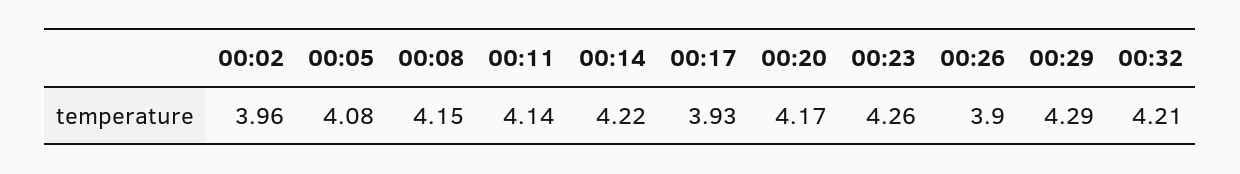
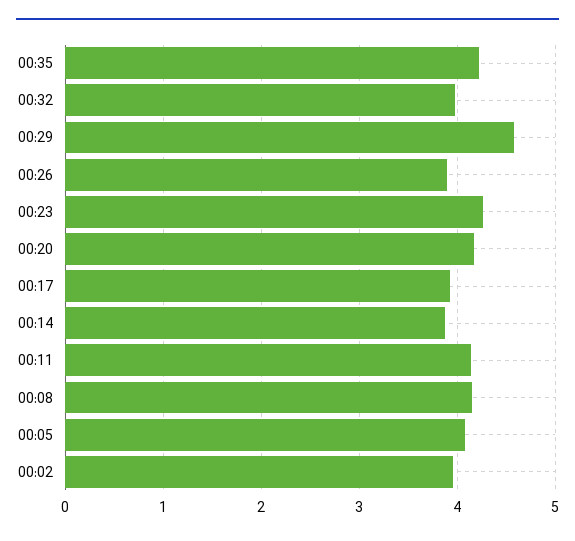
00:14: 4.22 -> 3.9
00:29: 4.29 -> 4.6
00:32: 4.21 -> 4
00:35: none -> 4.2

